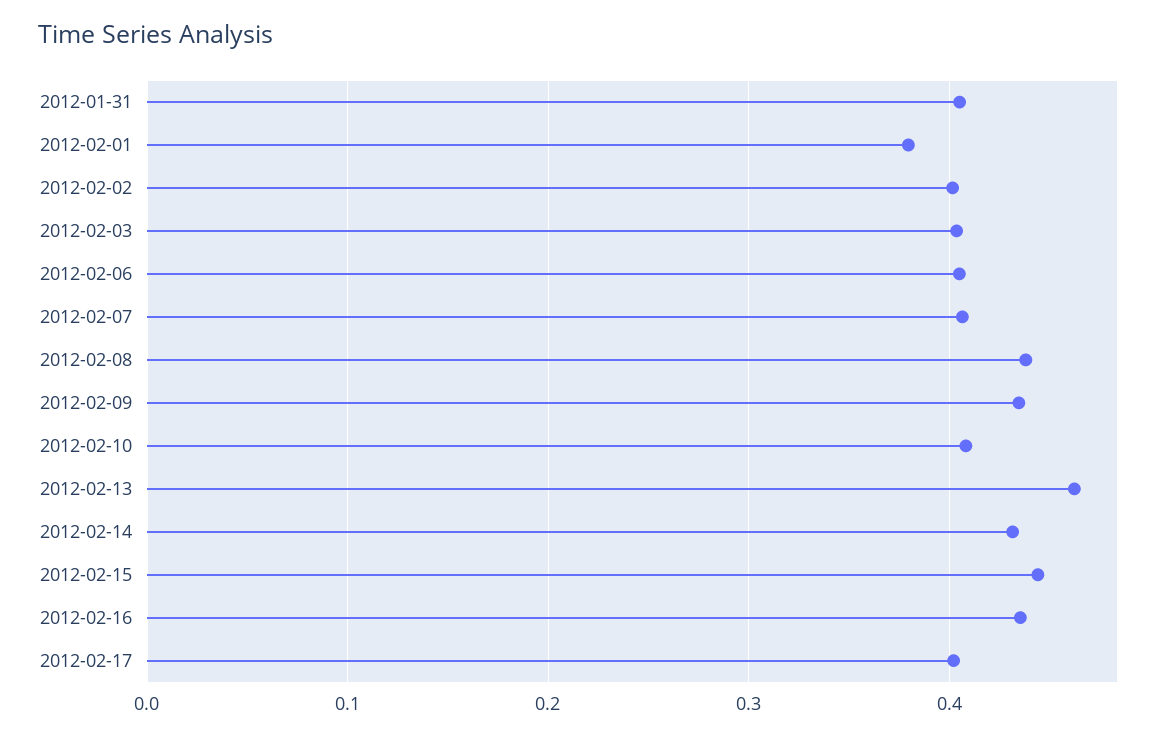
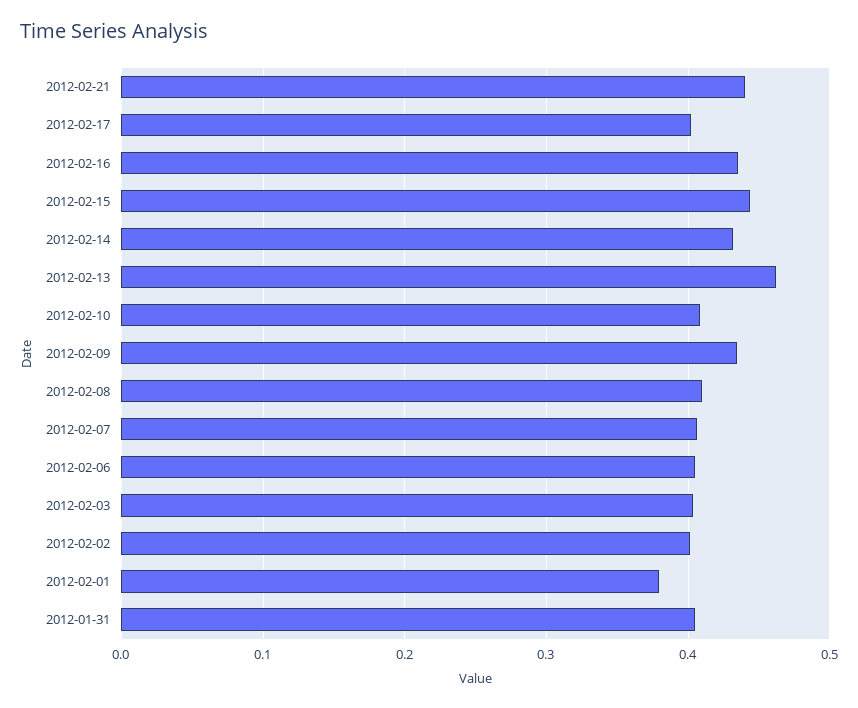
2012-02-08: 0.44 -> 0.41
2012-02-21: none -> 0.44

